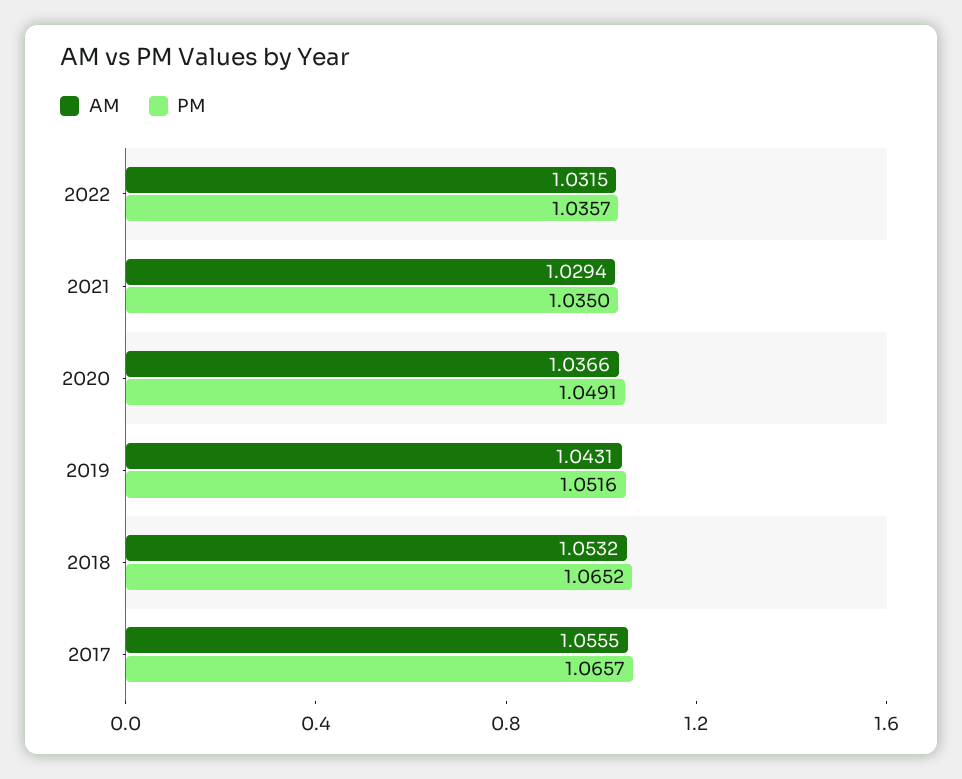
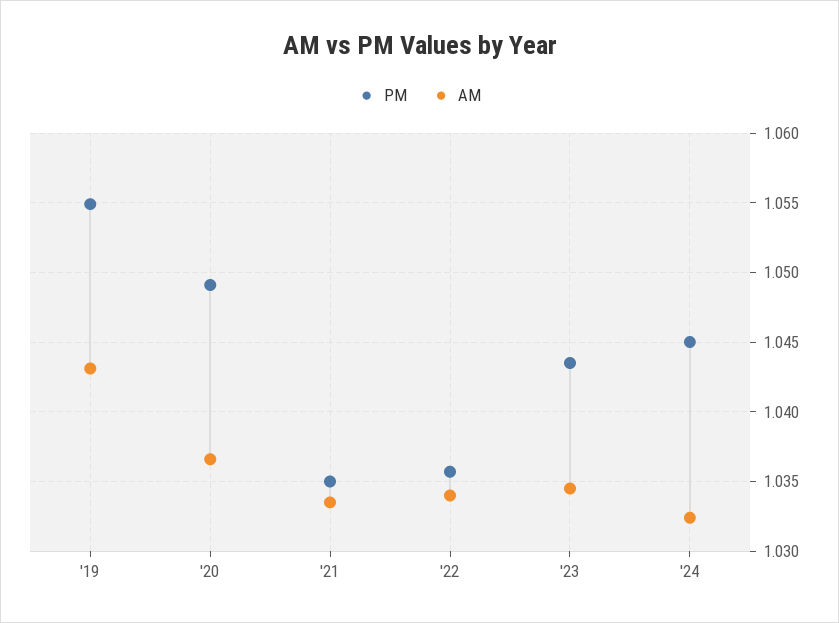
AM, 2022: 1.0315 -> 1.034
AM, 2021: 1.0294 -> 1.0335
PM, 2019: 1.0516 -> 1.055
AM, 2018: 1.0532 -> none
PM, 2018: 1.0652 -> none
AM, 2017: 1.0555 -> none
PM, 2017: 1.0657 -> none
PM, '23: none -> 1.0435
AM, '23: none -> 1.0345
PM, '24: none -> 1.045
AM, '24: none -> 1.0325

